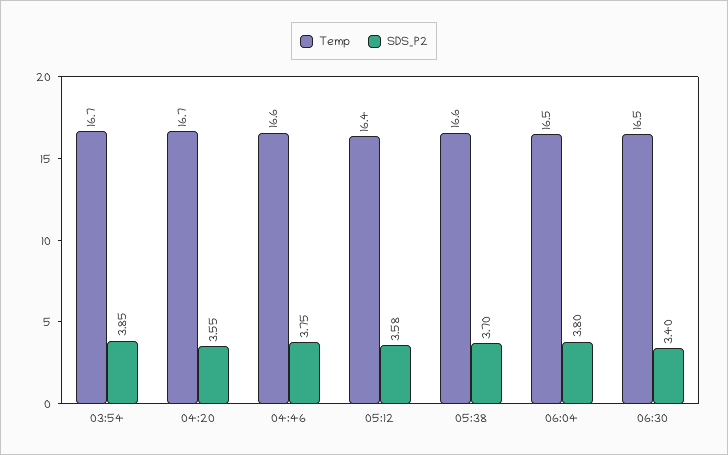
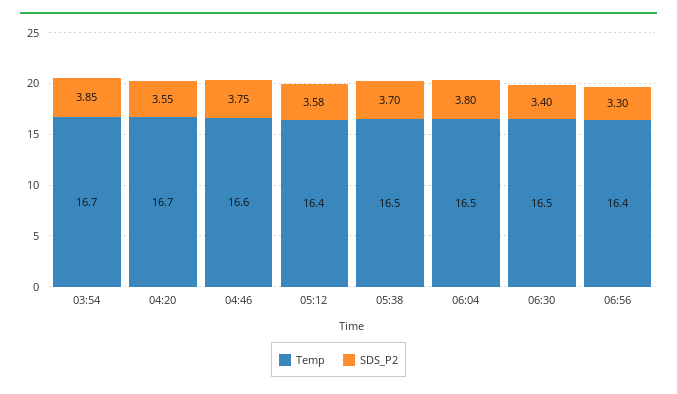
Temp, 05:38: 16.6 -> 16.5
Temp, 06:56: none -> 16.4
SDS_P2, 06:56: none -> 3.3

